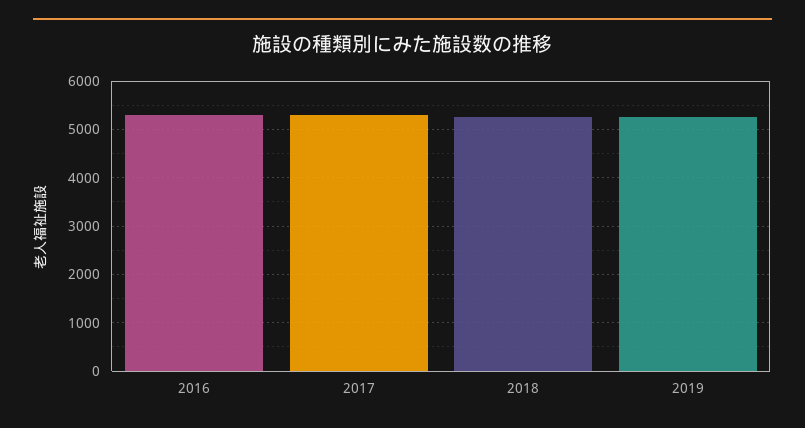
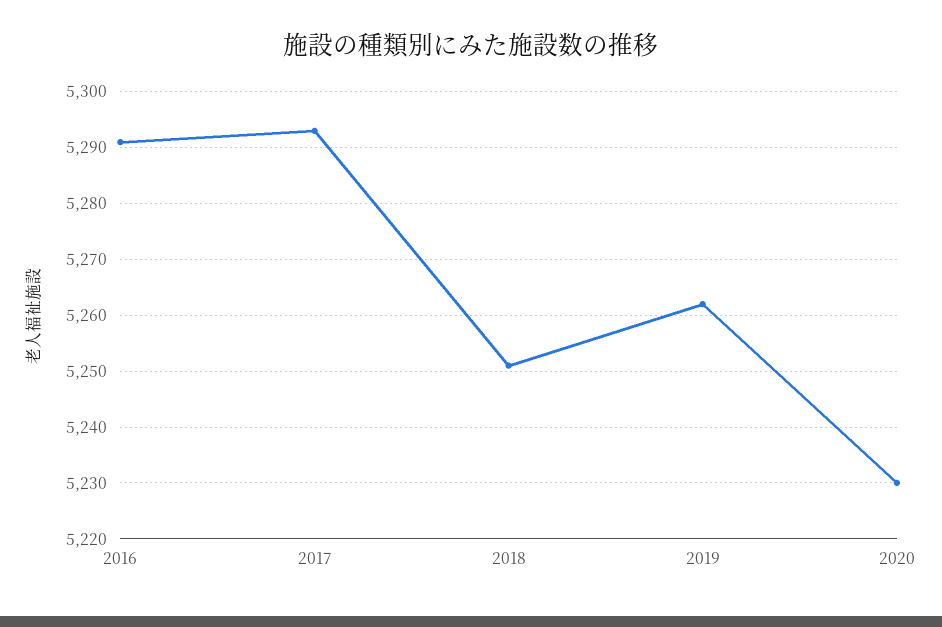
2020: none -> 5230

